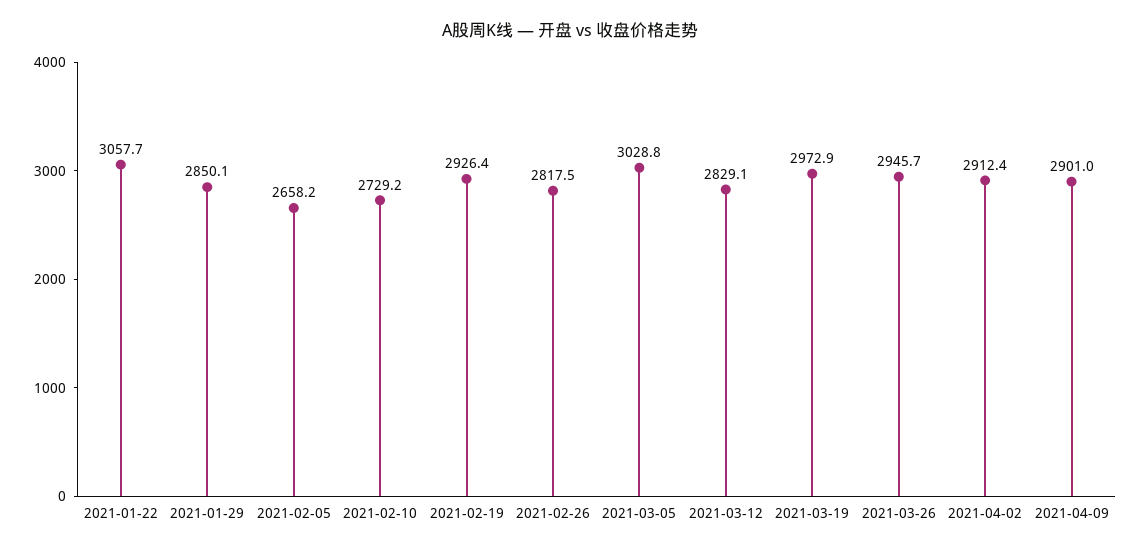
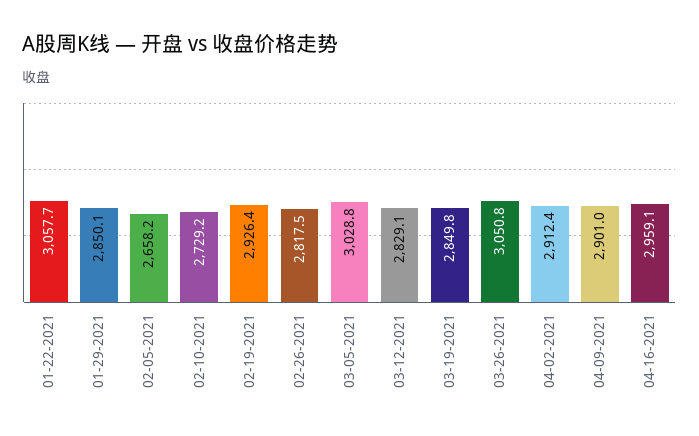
2021-03-19: 2972.9 -> 2849.8
2021-03-26: 2945.7 -> 3050.8
04-16-2021: none -> 2959.1

